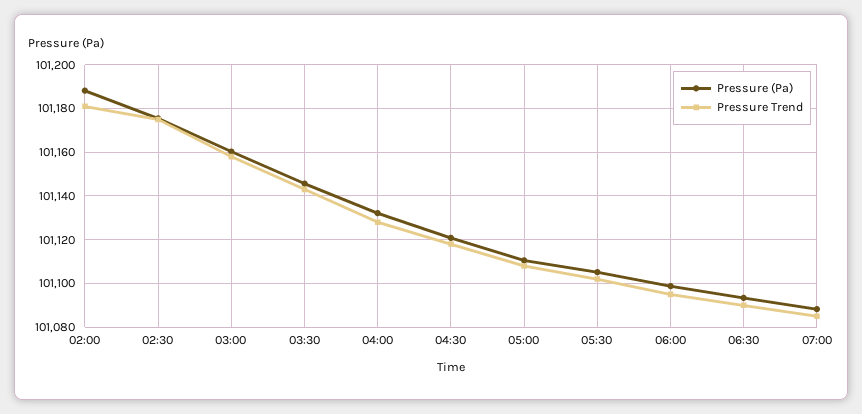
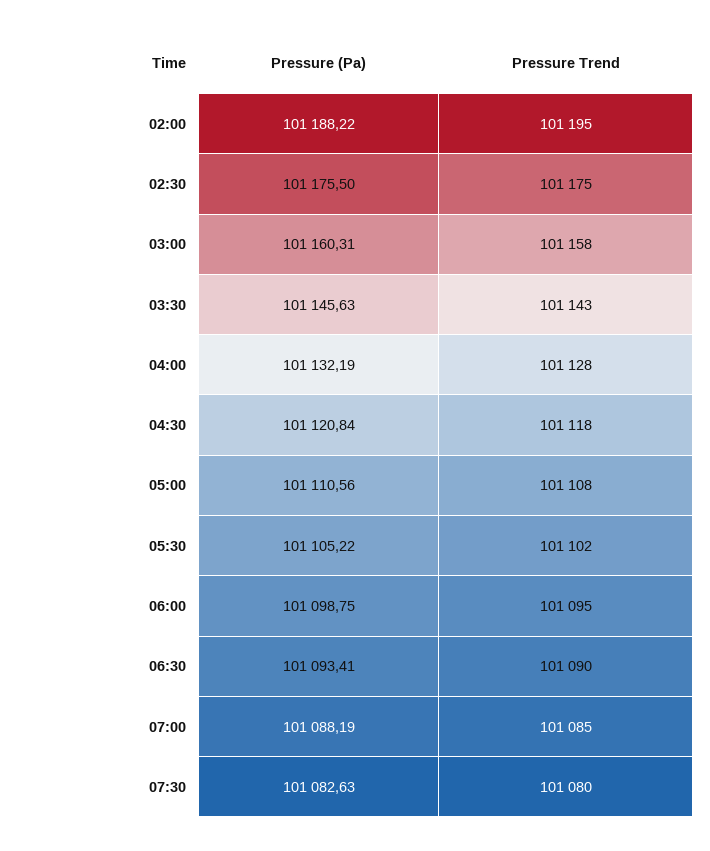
Pressure Trend, 02:00: 101180 -> 101195
Pressure (Pa), 07:30: none -> 101082.63
Pressure Trend, 07:30: none -> 101080

